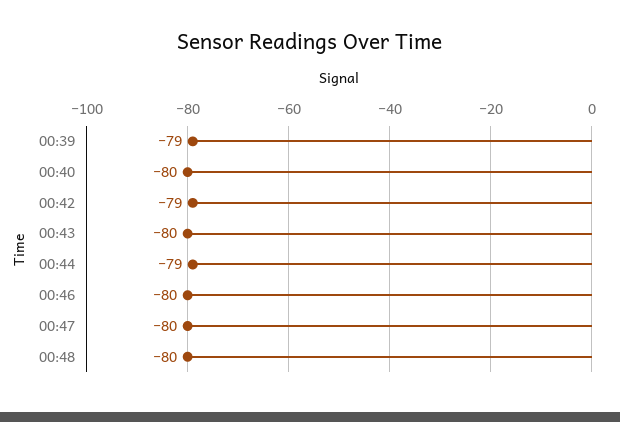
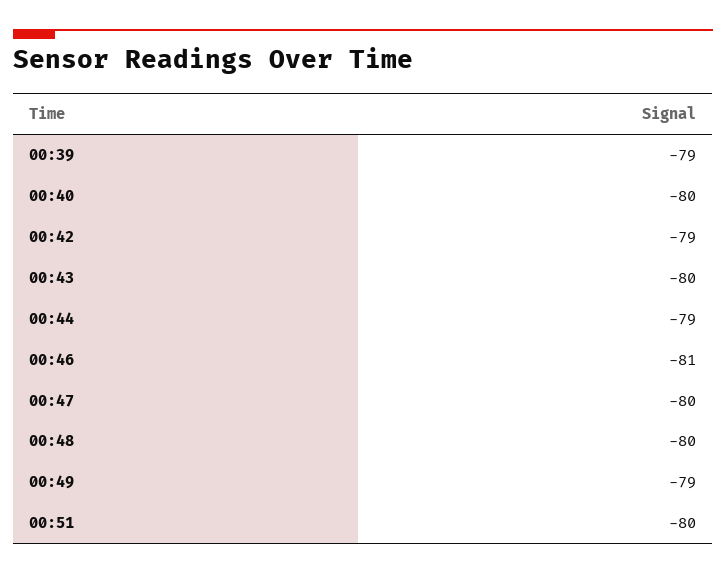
00:46: -80 -> -81
00:49: none -> -79
00:51: none -> -80

